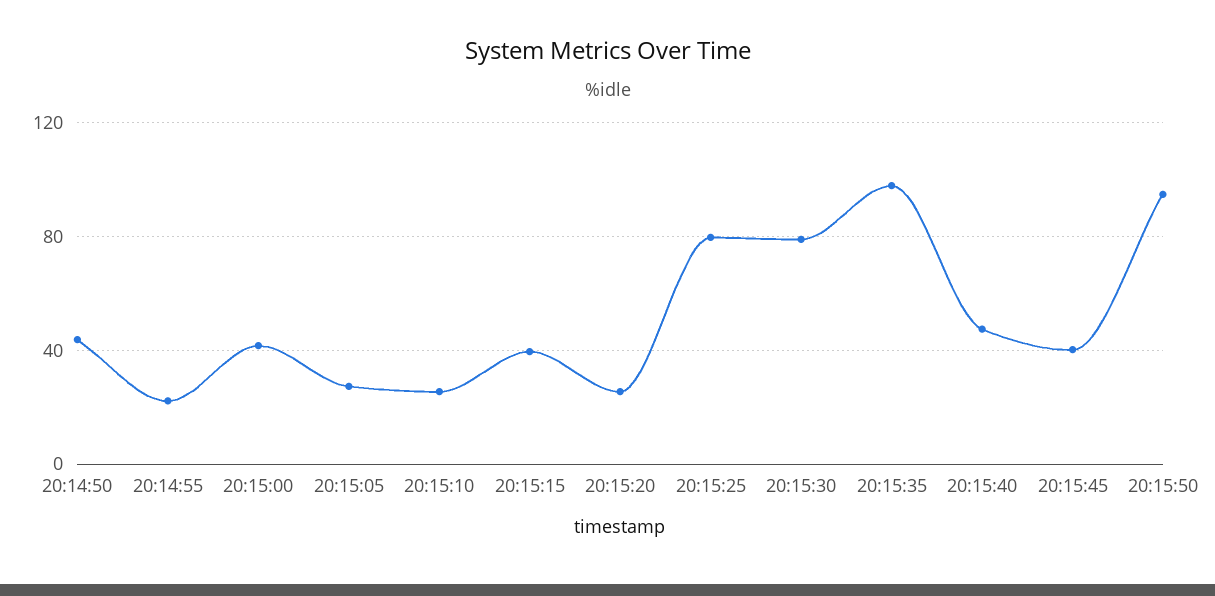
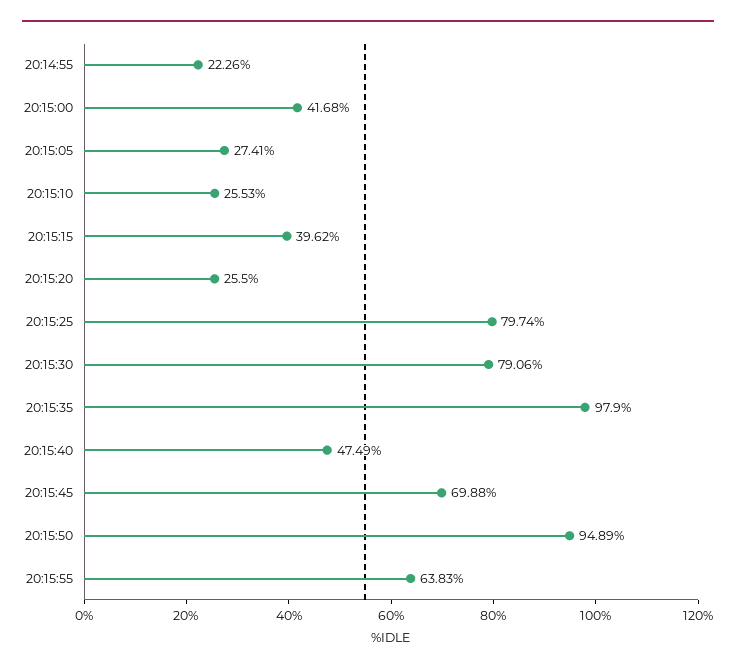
20:14:50: 45 -> none
20:15:45: 40 -> 69.88
20:15:55: none -> 63.83

